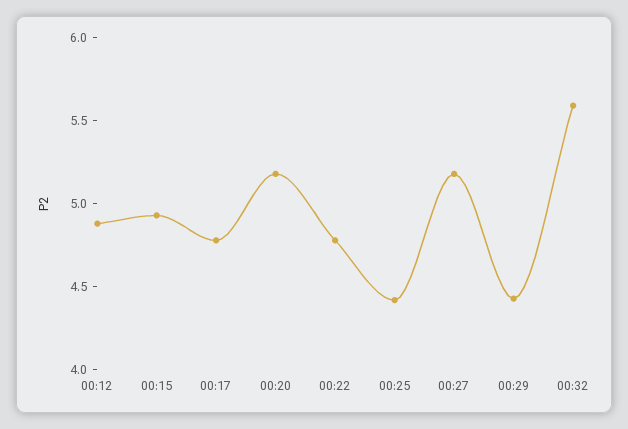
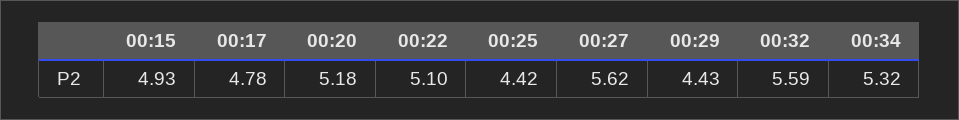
00:12: 4.9 -> none
00:22: 4.8 -> 5.1
00:27: 5.2 -> 5.62
00:34: none -> 5.32

